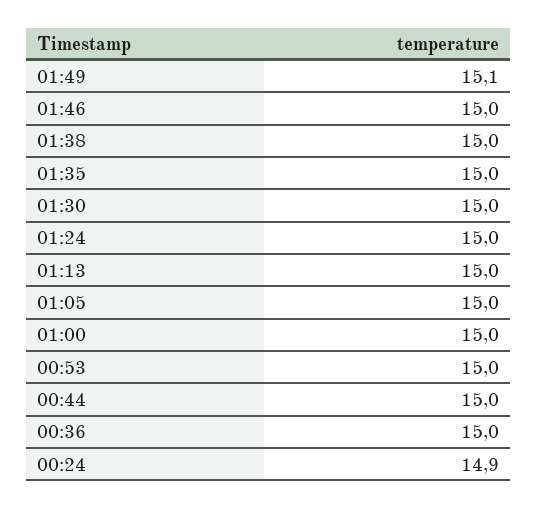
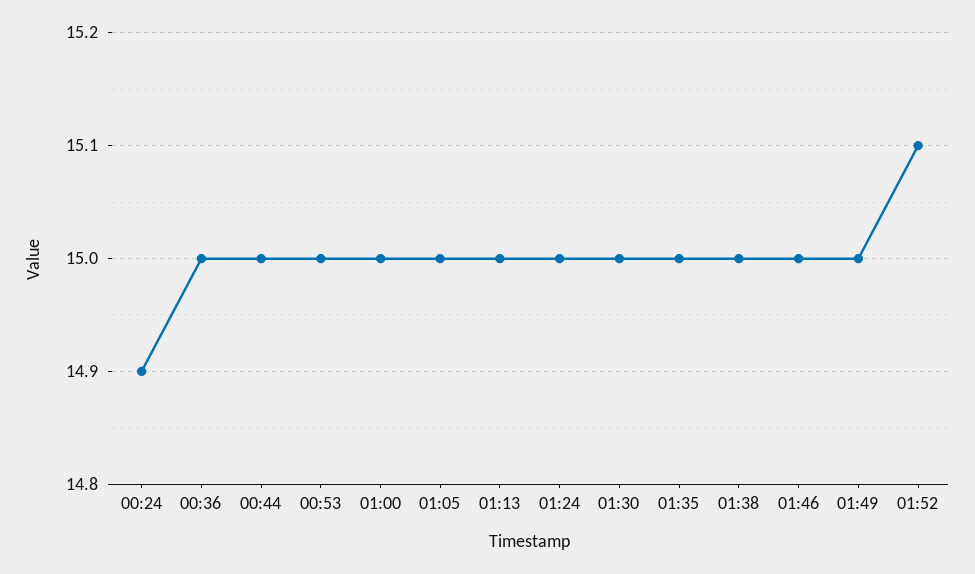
01:49: 15.1 -> 15
01:52: none -> 15.1

